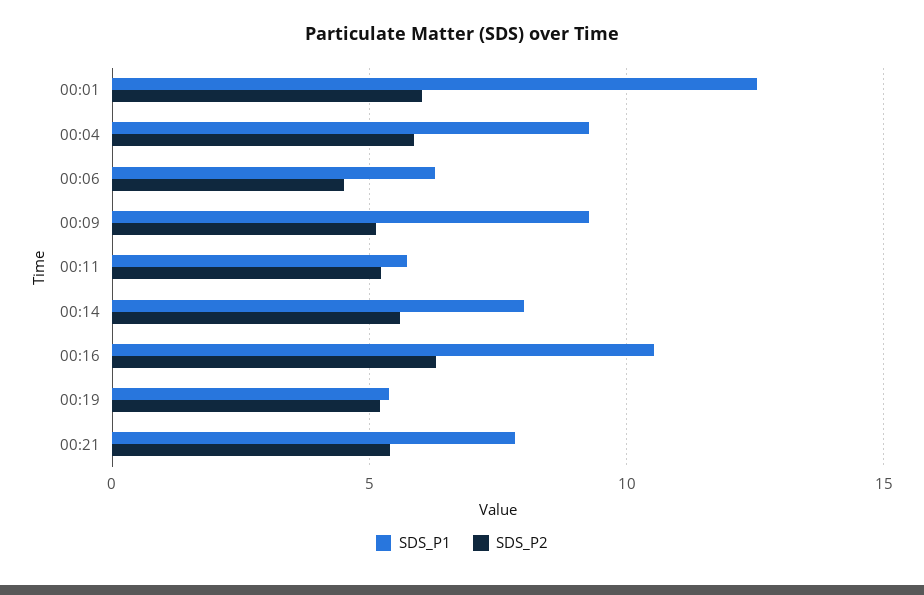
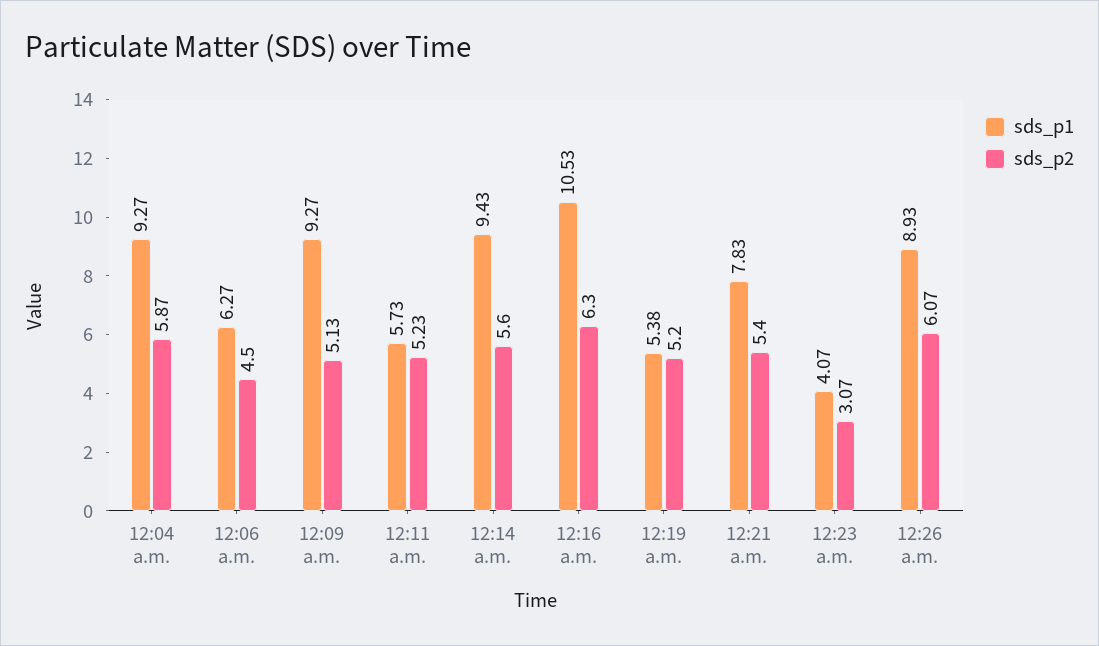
SDS_P1, 00:01: 12.5 -> none
SDS_P2, 00:01: 6 -> none
SDS_P1, 00:14: 8 -> 9.43
SDS_P1, 12:23 a.m.: none -> 4.07
SDS_P2, 12:23 a.m.: none -> 3.07
SDS_P1, 12:26 a.m.: none -> 8.93
SDS_P2, 12:26 a.m.: none -> 6.07

